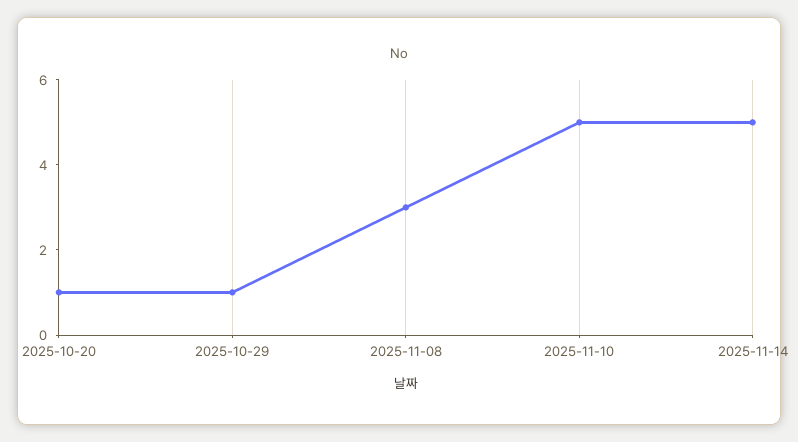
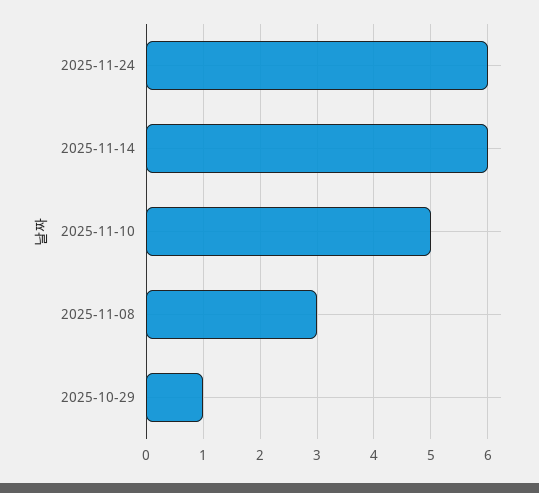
2025-10-20: 1 -> none
2025-11-14: 5 -> 6
2025-11-24: none -> 6

